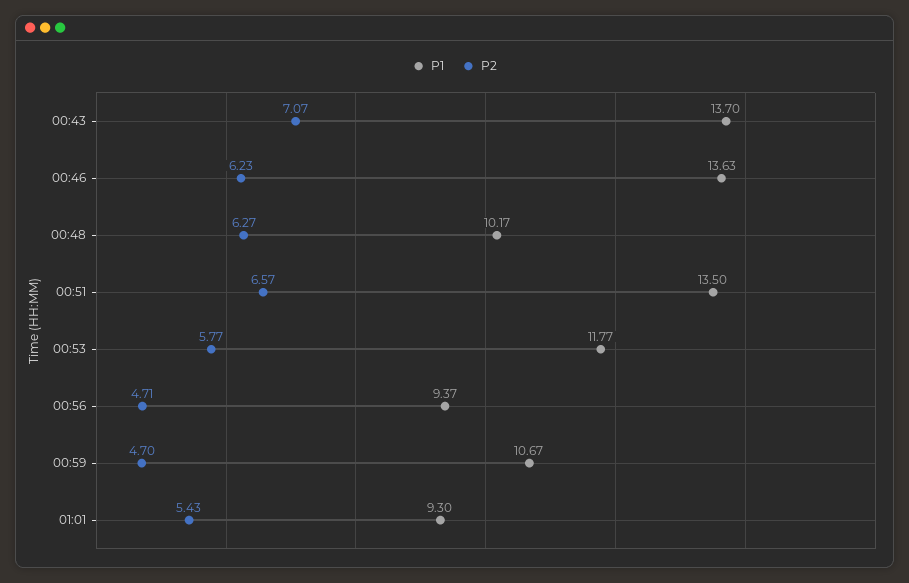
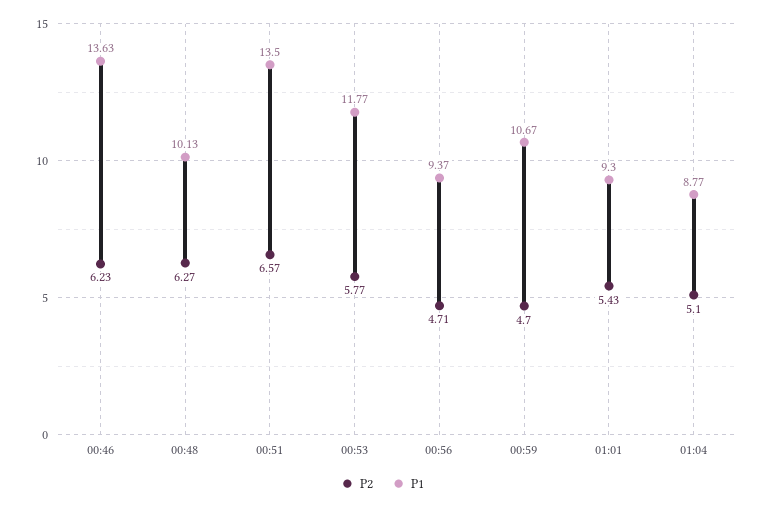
P1, 00:43: 13.7 -> none
P2, 00:43: 7.07 -> none
P1, 00:48: 10.17 -> 10.13
P2, 01:04: none -> 5.1
P1, 01:04: none -> 8.77

